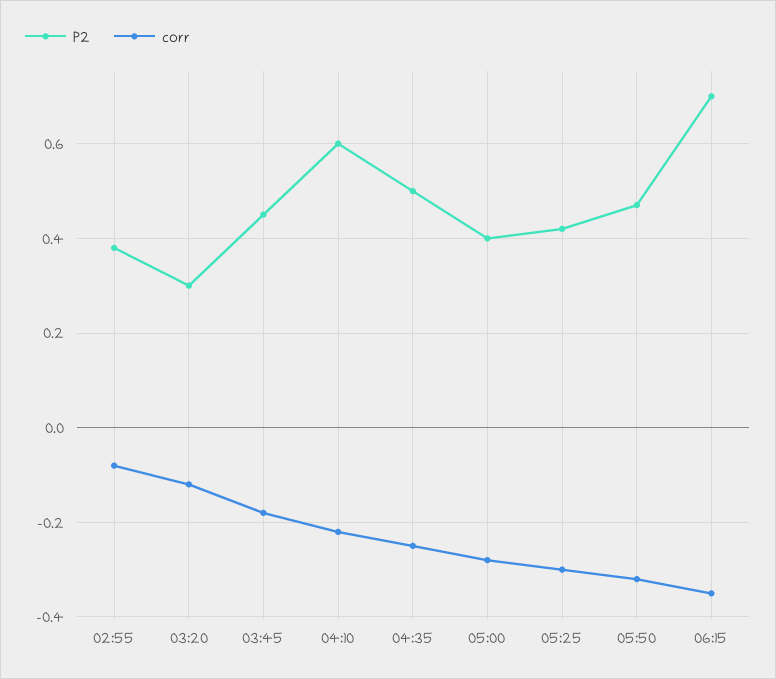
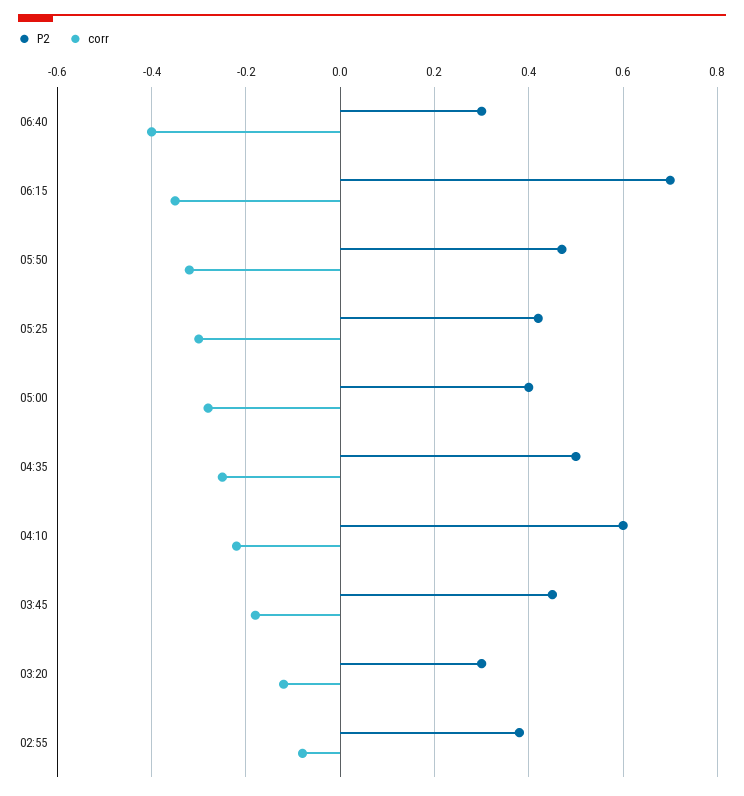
P2, 06:40: none -> 0.3
corr, 06:40: none -> -0.4

